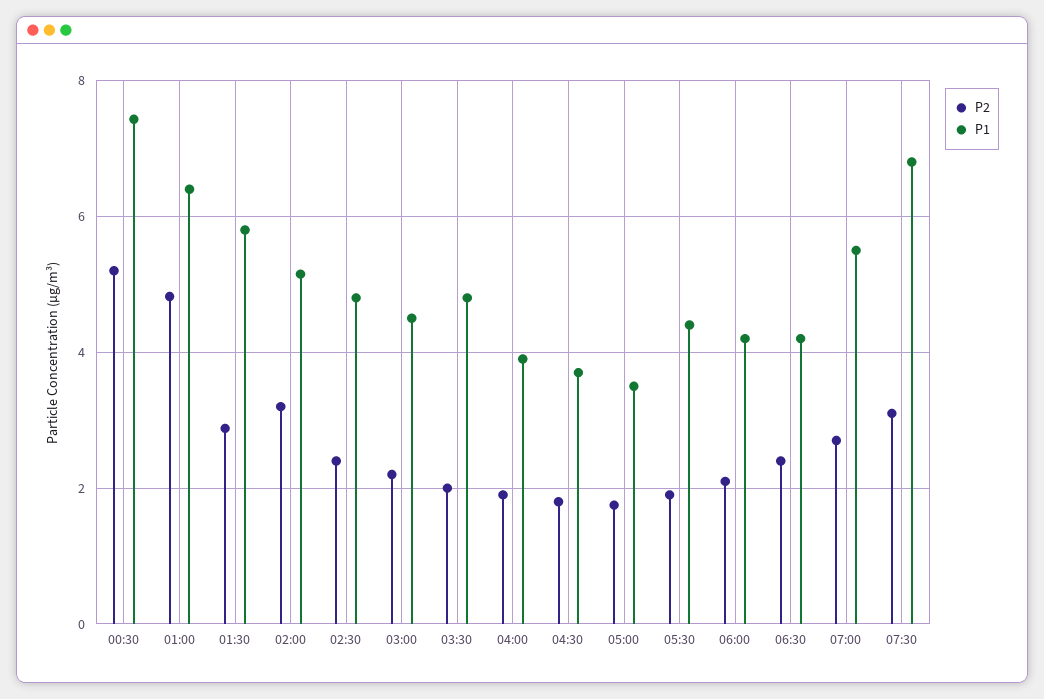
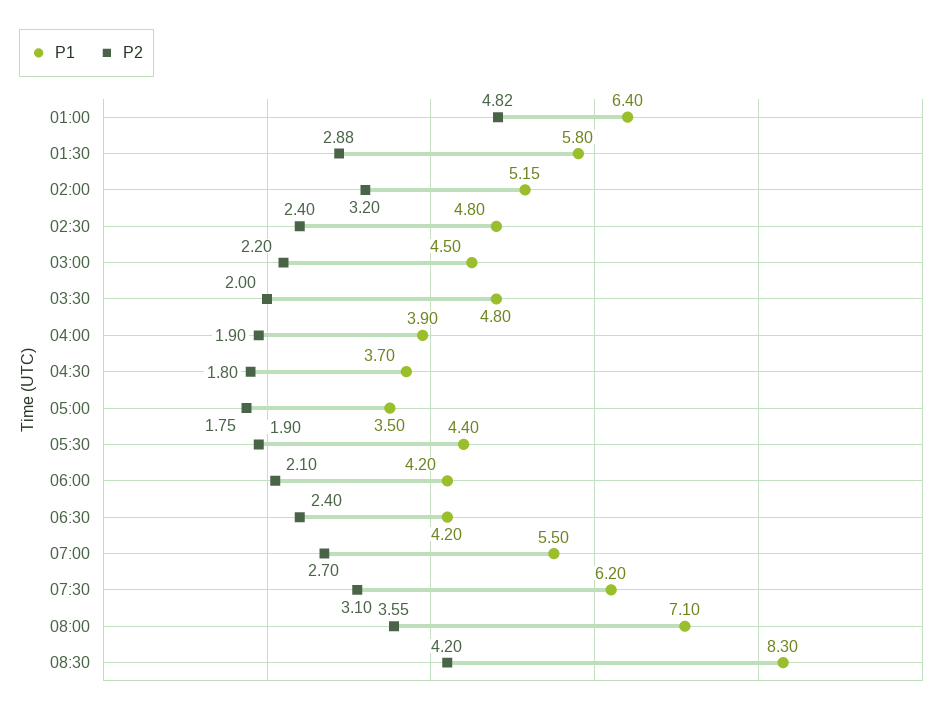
P2, 00:30: 5.2 -> none
P1, 00:30: 7.4 -> none
P1, 07:30: 6.8 -> 6.2
P1, 08:00: none -> 7.1
P2, 08:00: none -> 3.55
P1, 08:30: none -> 8.3
P2, 08:30: none -> 4.2

